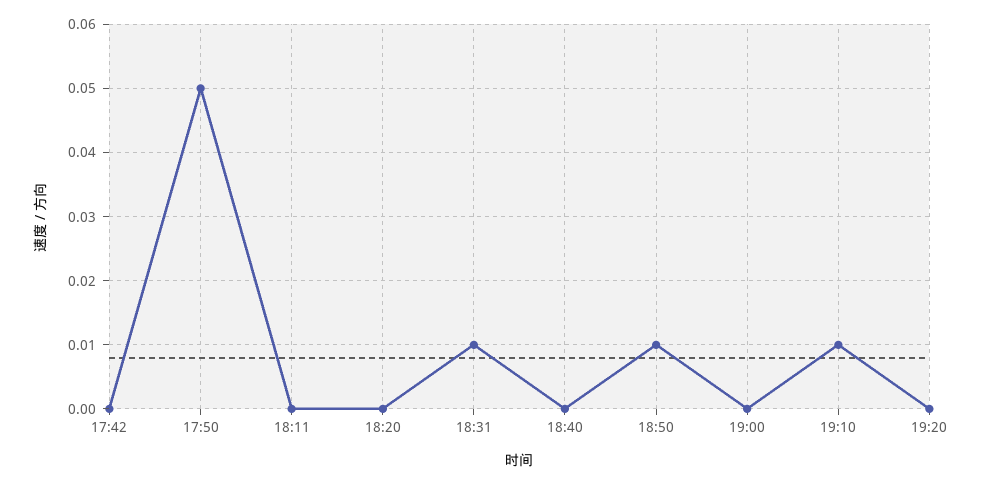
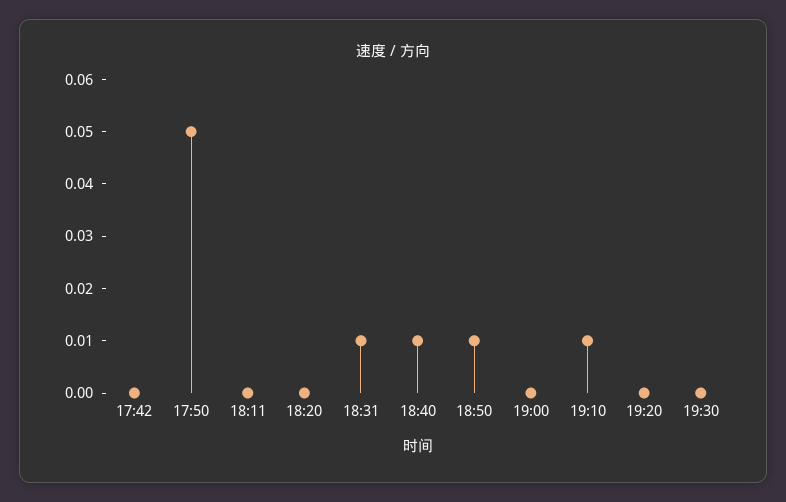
18:40: 0 -> 0.01
19:30: none -> 0

